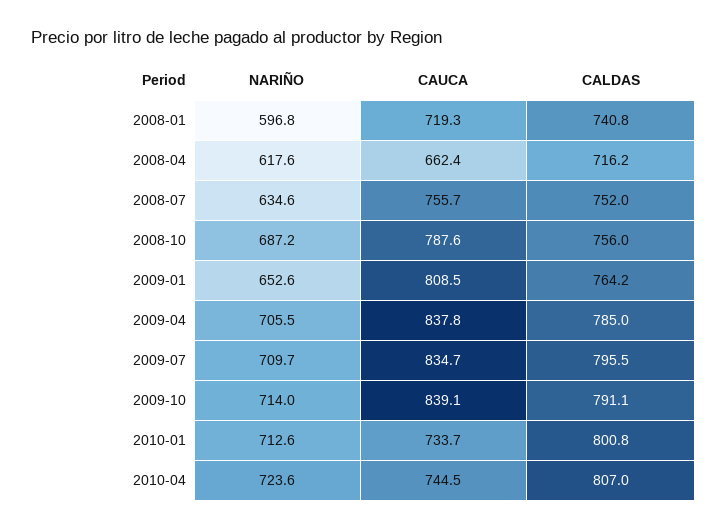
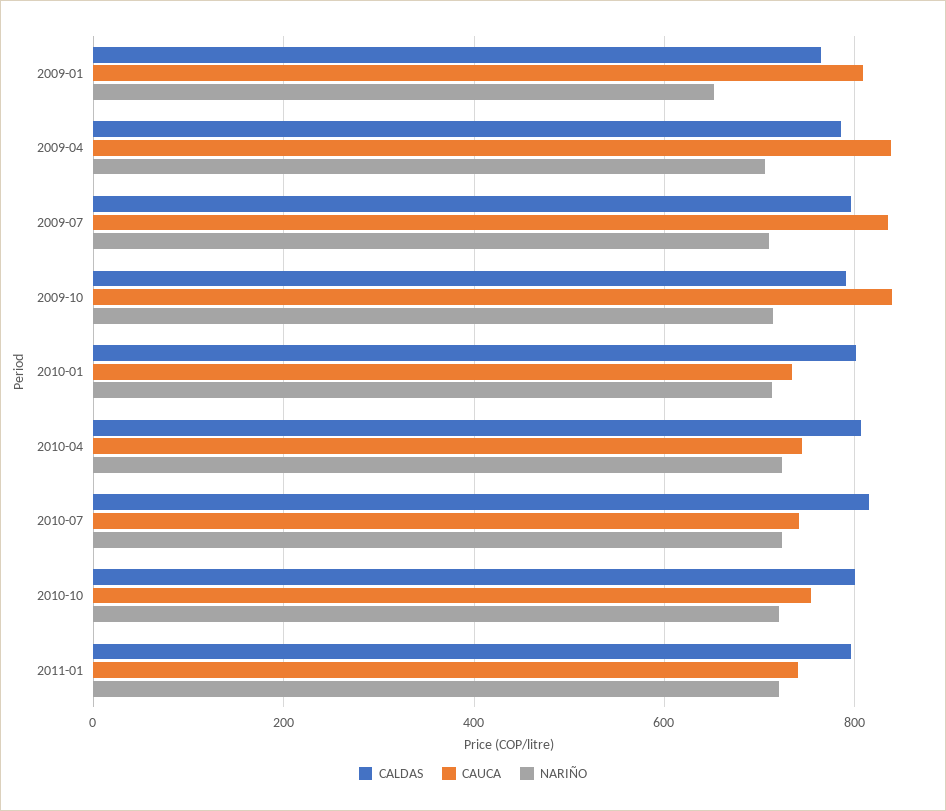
NARIÑO, 2008-01: 596.8 -> none
CAUCA, 2008-01: 719.3 -> none
CALDAS, 2008-01: 740.8 -> none
NARIÑO, 2008-04: 617.6 -> none
CAUCA, 2008-04: 662.4 -> none
CALDAS, 2008-04: 716.2 -> none
NARIÑO, 2008-07: 634.6 -> none
CAUCA, 2008-07: 755.7 -> none
CALDAS, 2008-07: 752 -> none
NARIÑO, 2008-10: 687.2 -> none
CAUCA, 2008-10: 787.6 -> none
CALDAS, 2008-10: 756 -> none
CALDAS, 2010-07: none -> 820
CAUCA, 2010-07: none -> 740
NARIÑO, 2010-07: none -> 720
CALDAS, 2010-10: none -> 800
CAUCA, 2010-10: none -> 760
NARIÑO, 2010-10: none -> 720
CALDAS, 2011-01: none -> 800
CAUCA, 2011-01: none -> 740
NARIÑO, 2011-01: none -> 720

